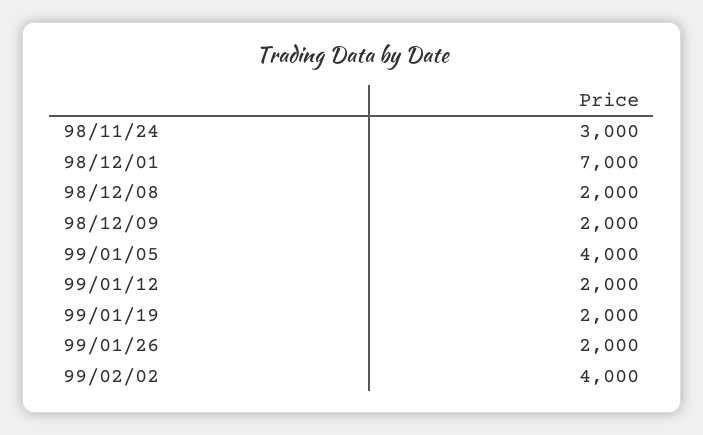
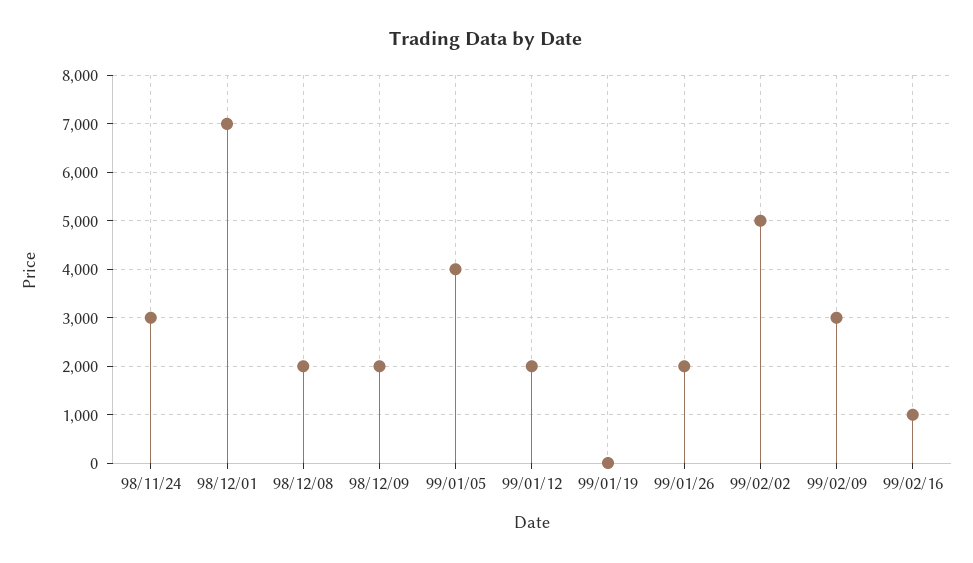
99/01/19: 2000 -> 0
99/02/02: 4000 -> 5000
99/02/09: none -> 3000
99/02/16: none -> 1000

